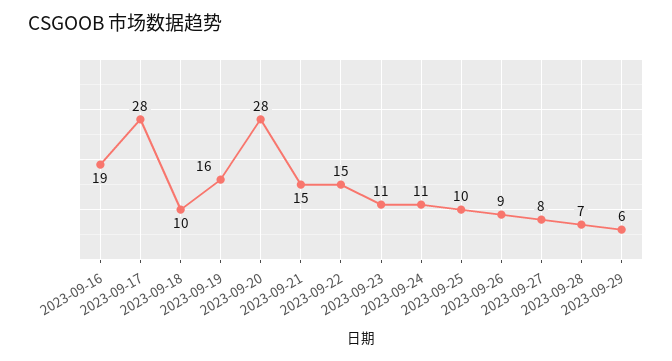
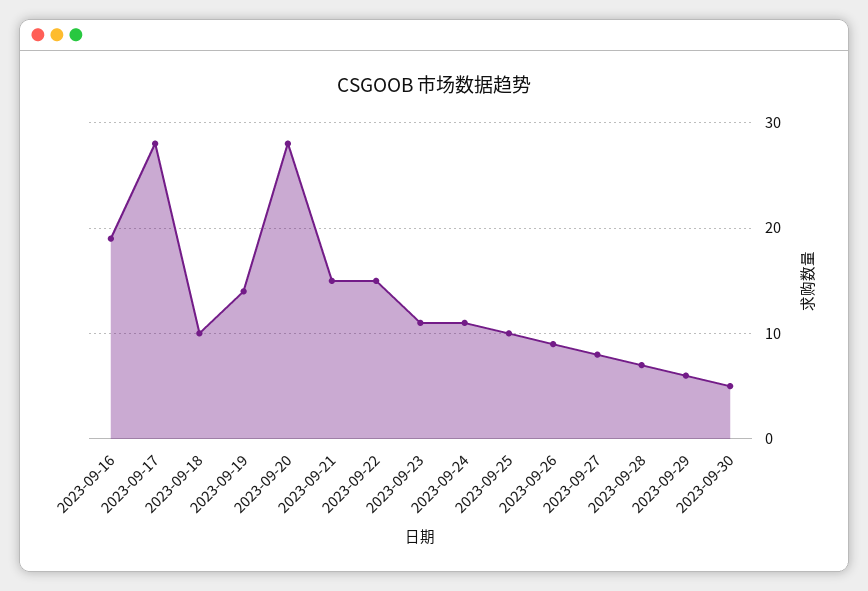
2023-09-19: 16 -> 14
2023-09-30: none -> 5

